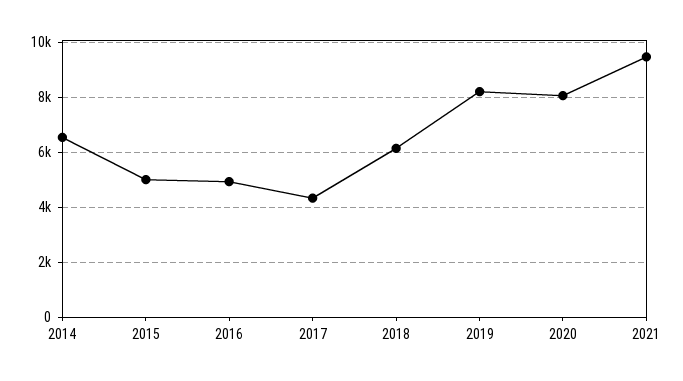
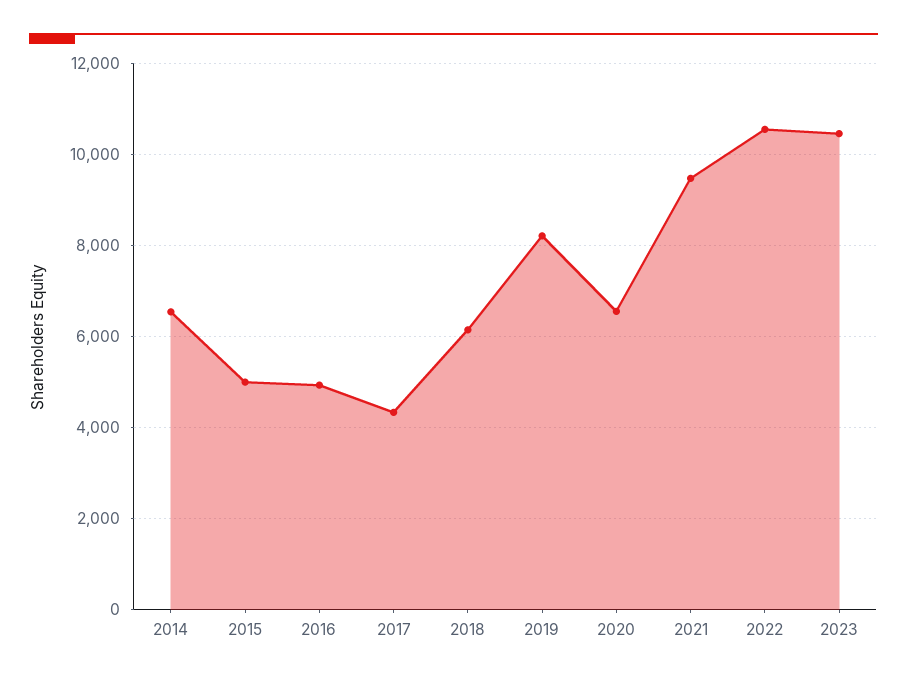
2020: 8000 -> 6600
2022: none -> 10600
2023: none -> 10400

